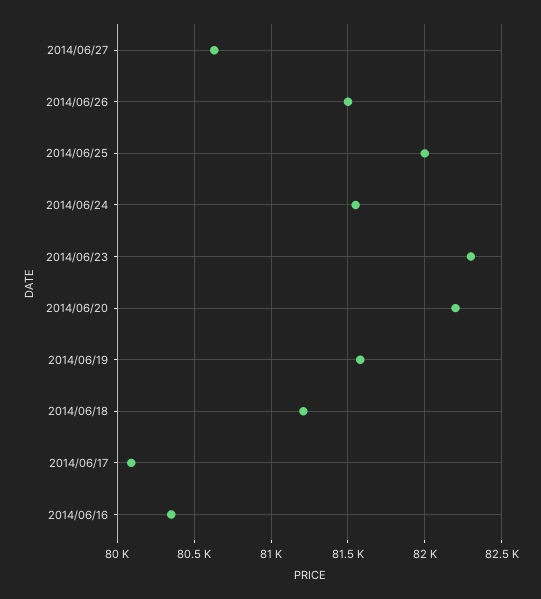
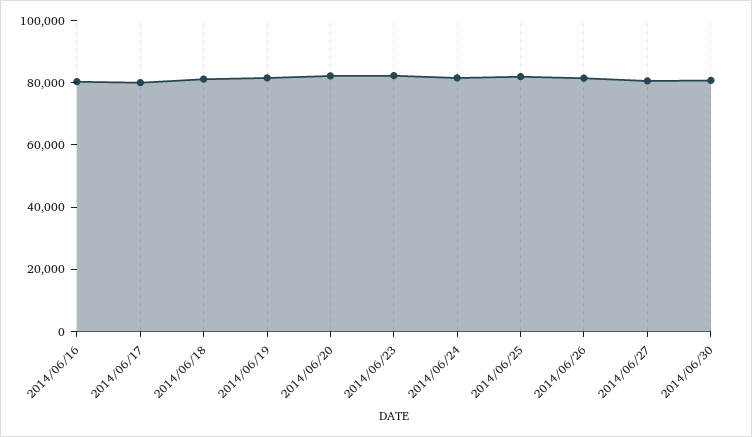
2014/06/30: none -> 80000

